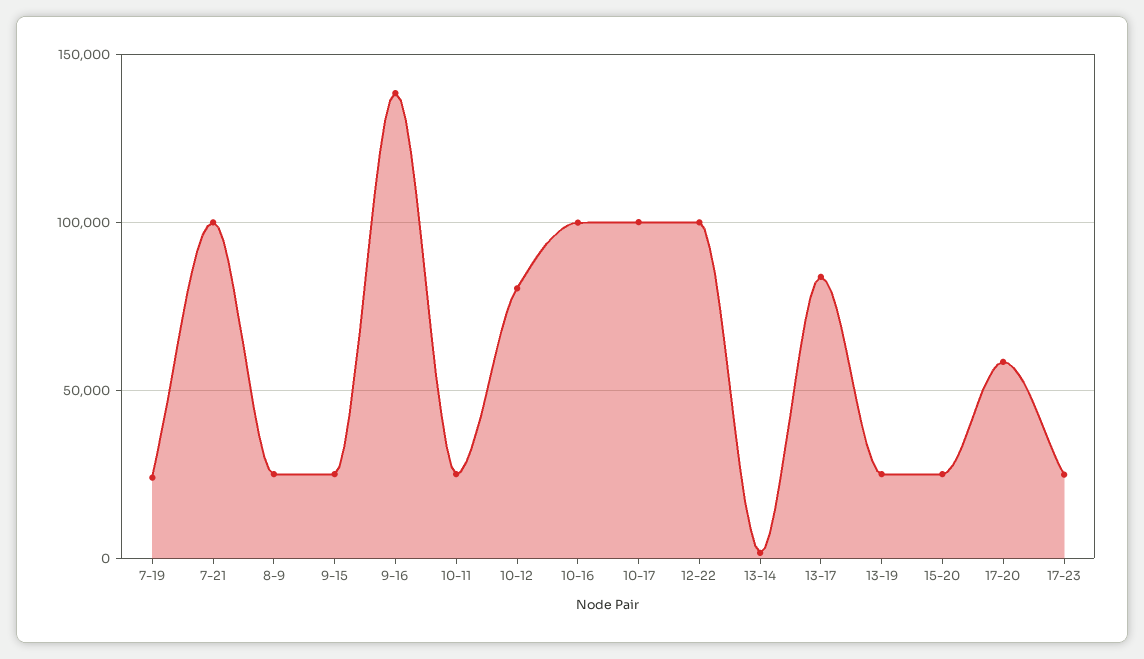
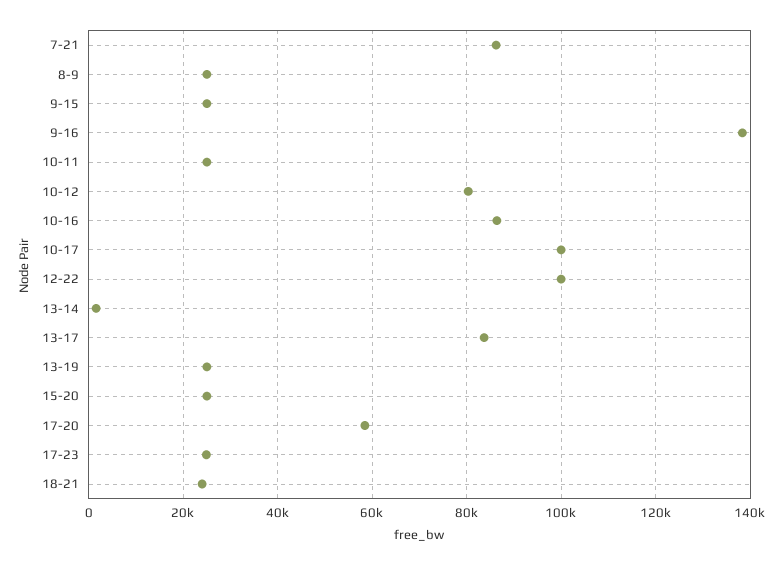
7-19: 25000 -> none
7-21: 100000 -> 86000
10-16: 100000 -> 86000
18-21: none -> 24000

